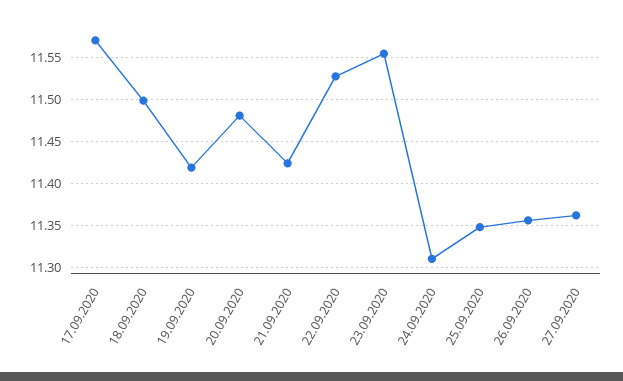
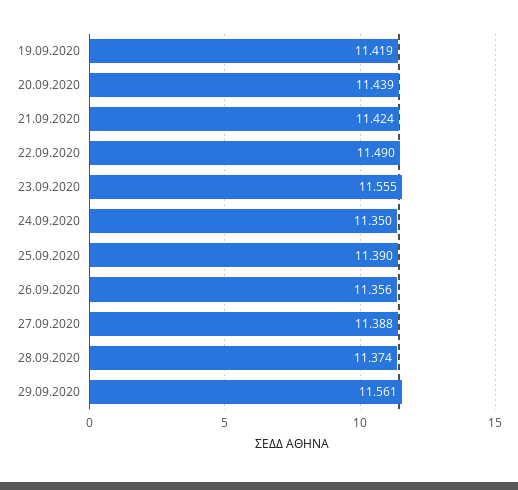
17.09.2020: 11.57 -> none
18.09.2020: 11.5 -> none
20.09.2020: 11.48 -> 11.439
22.09.2020: 11.53 -> 11.49
24.09.2020: 11.31 -> 11.35
25.09.2020: 11.35 -> 11.39
27.09.2020: 11.36 -> 11.388
28.09.2020: none -> 11.374
29.09.2020: none -> 11.561

